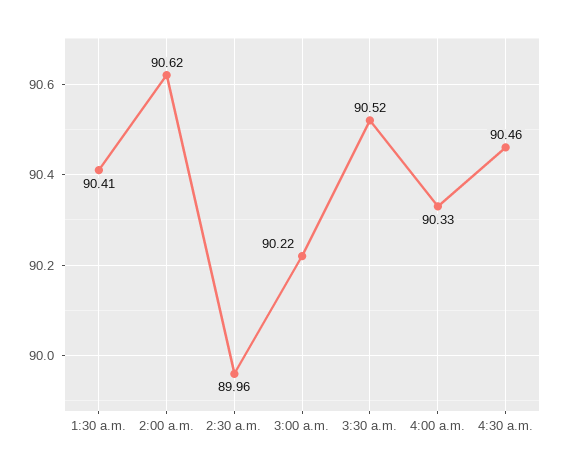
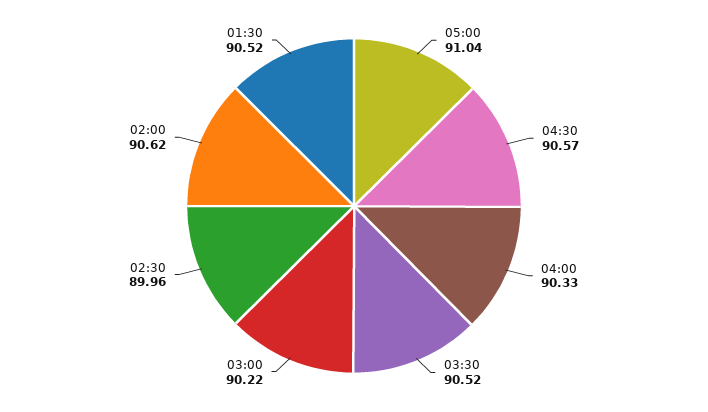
1:30 a.m.: 90.41 -> 90.52
4:30 a.m.: 90.46 -> 90.57
05:00: none -> 91.04

